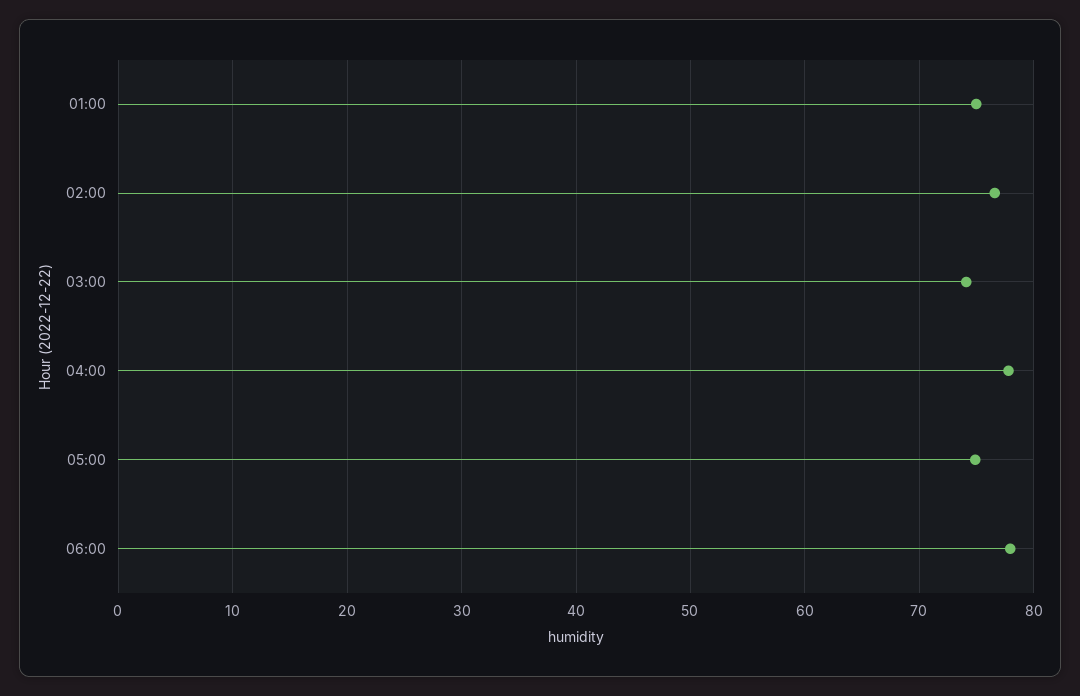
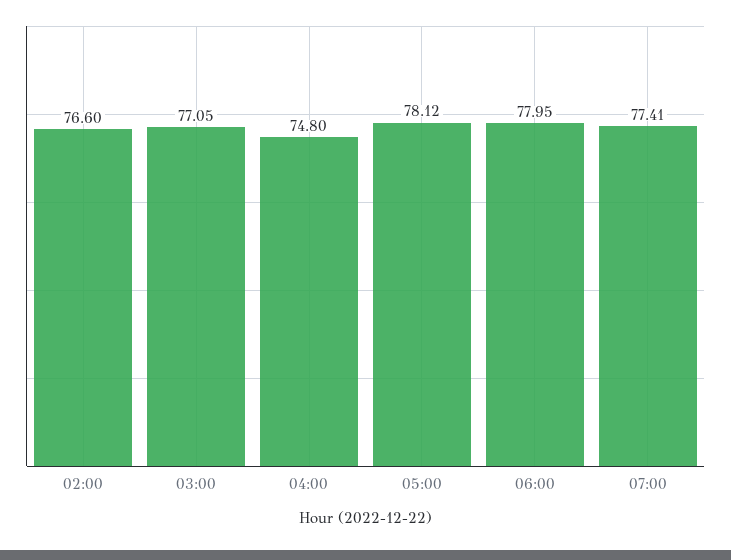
01:00: 75 -> none
03:00: 74 -> 77.05
04:00: 78 -> 74.8
05:00: 75 -> 78.12
07:00: none -> 77.41

